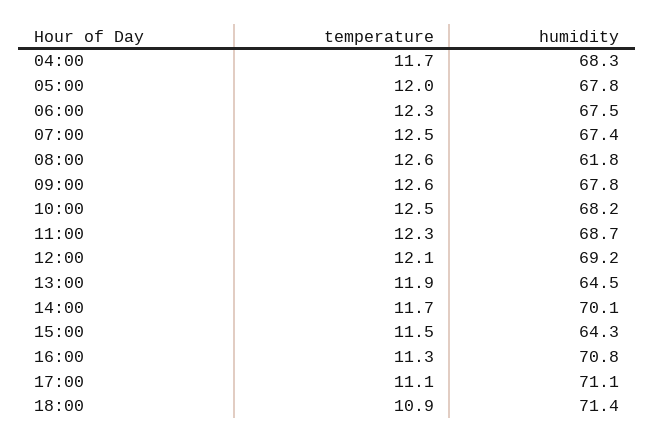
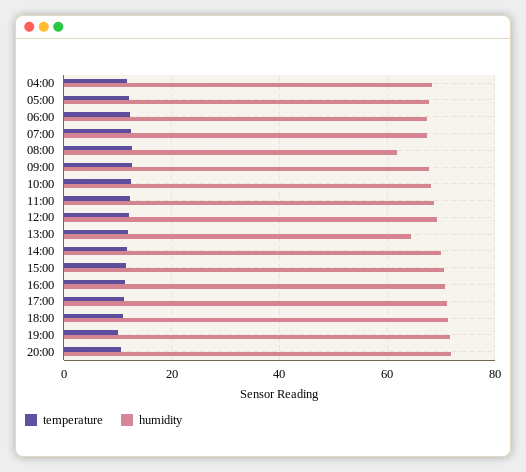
humidity, 15:00: 64.3 -> 70
temperature, 19:00: none -> 10
humidity, 19:00: none -> 72
temperature, 20:00: none -> 10
humidity, 20:00: none -> 72

